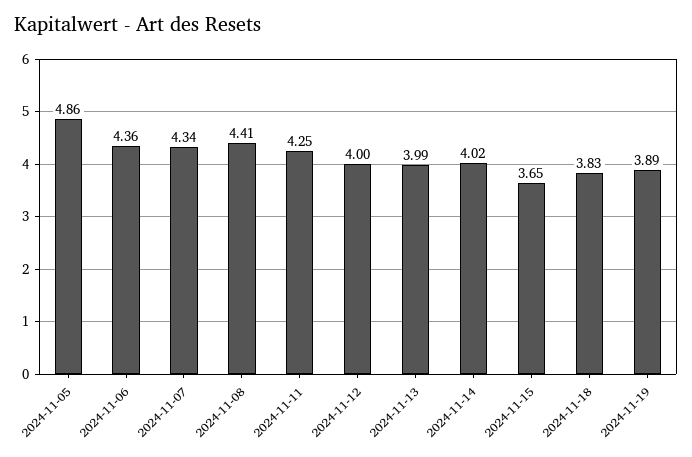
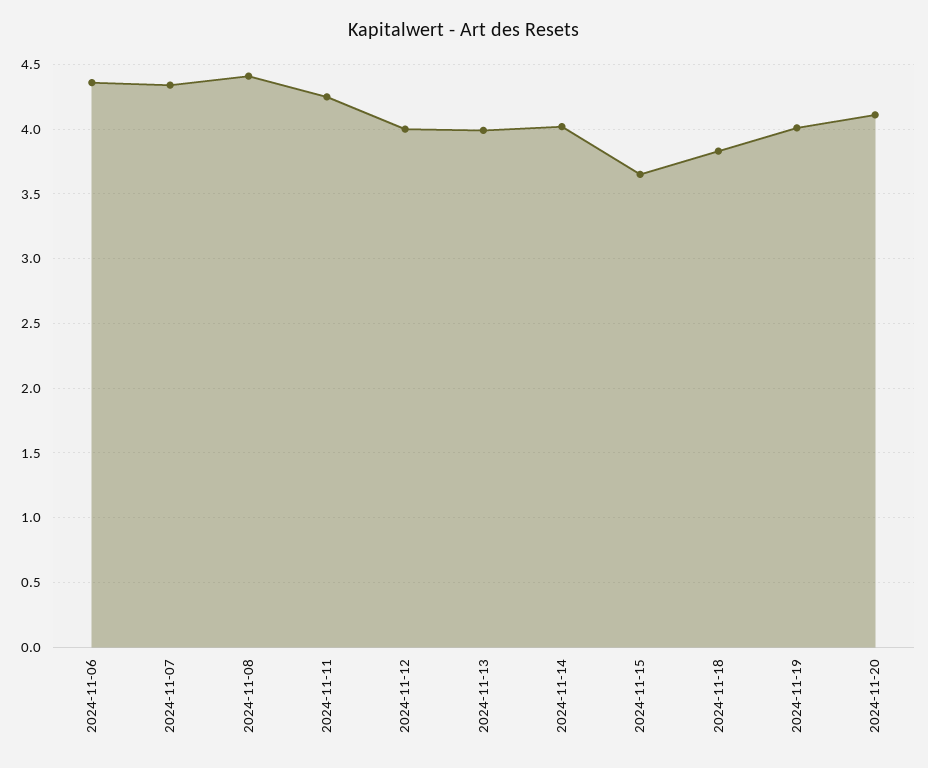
2024-11-05: 4.86 -> none
2024-11-19: 3.89 -> 4
2024-11-20: none -> 4.1

